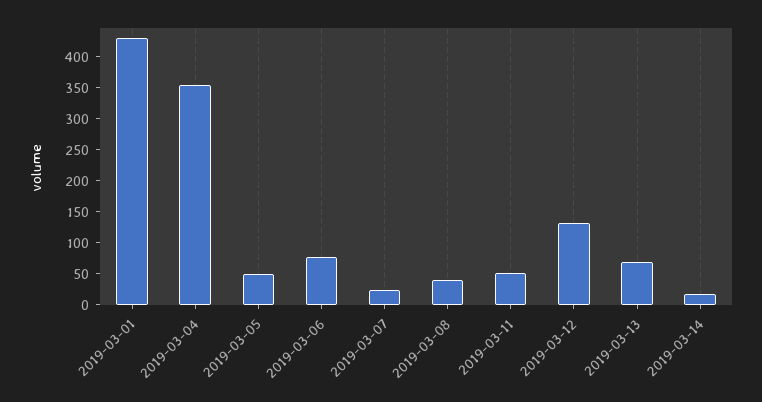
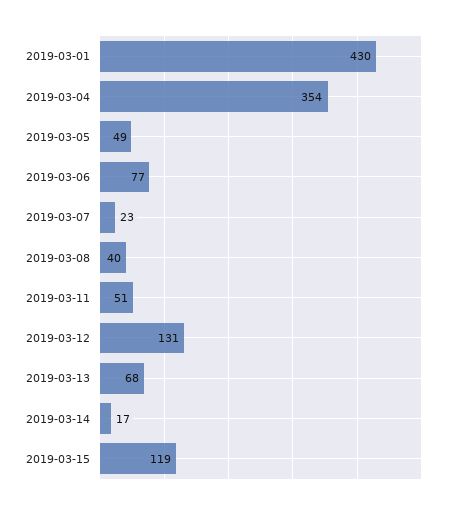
2019-03-15: none -> 119

